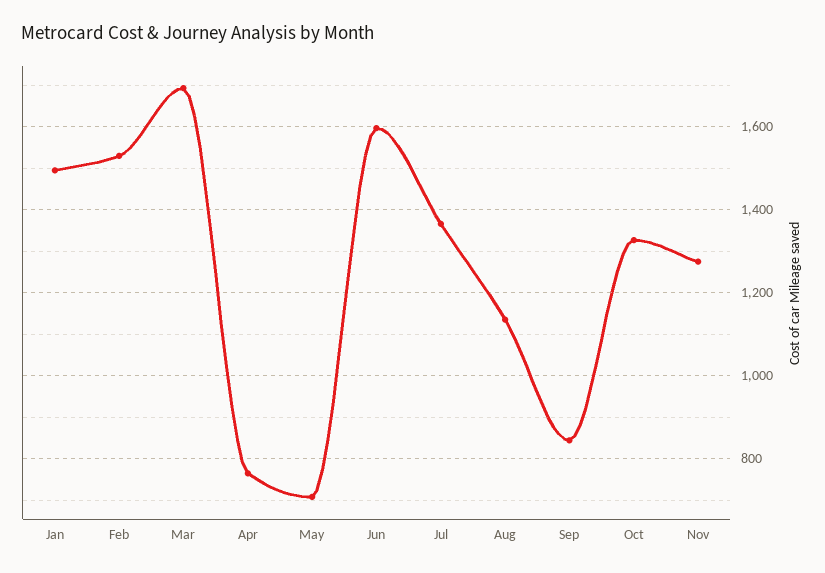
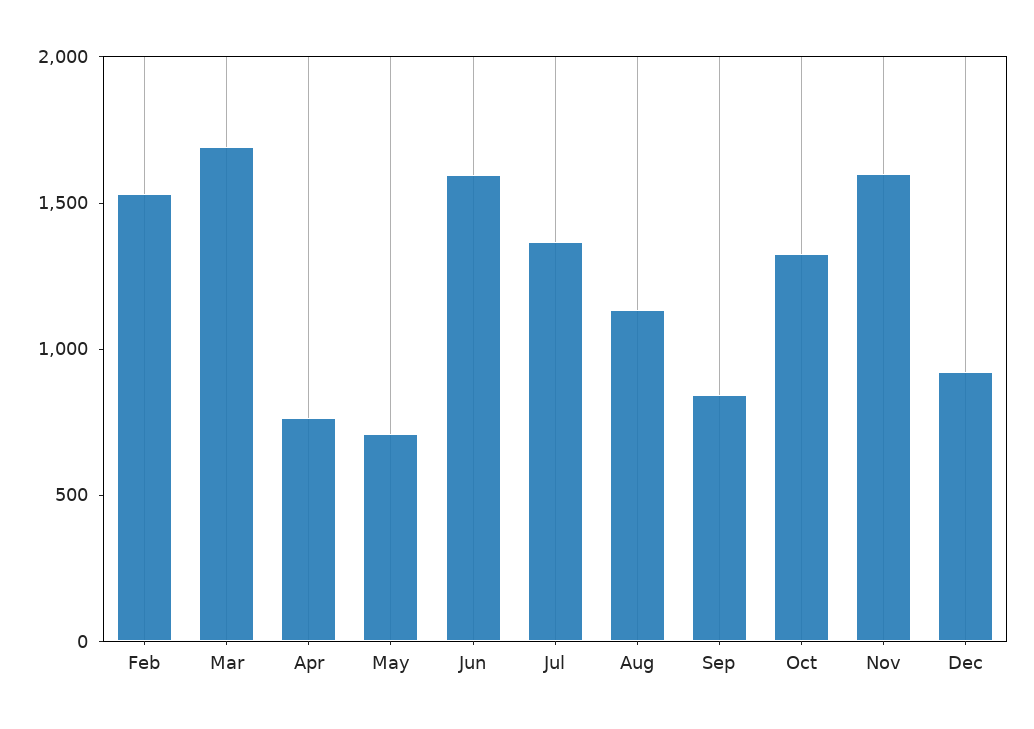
Jan: 1500 -> none
Nov: 1280 -> 1600
Dec: none -> 900

